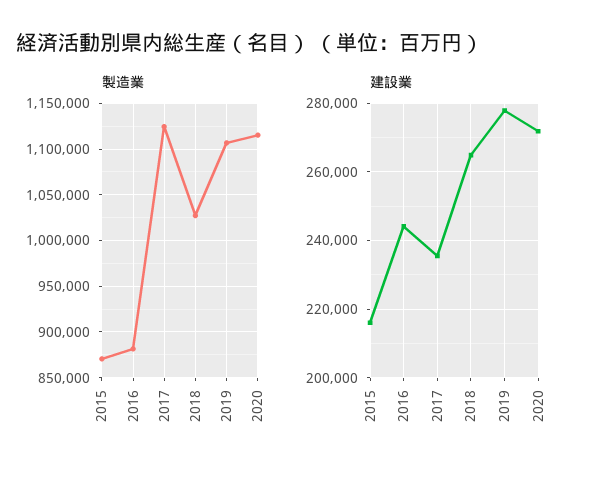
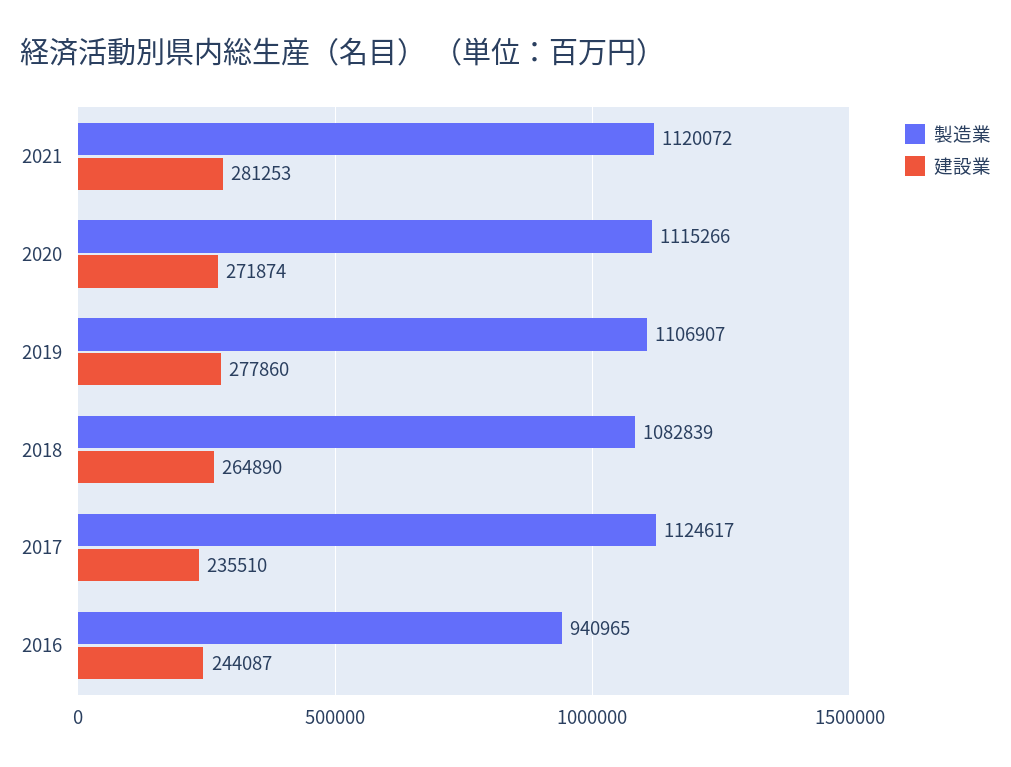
製造業, 2015: 870000 -> none
製造業, 2016: 880000 -> 940965
製造業, 2018: 1030000 -> 1082839
建設業, 2015: 216000 -> none
製造業, 2021: none -> 1120072
建設業, 2021: none -> 281253

